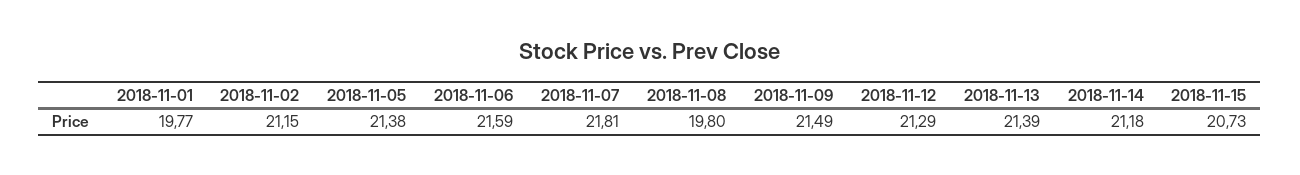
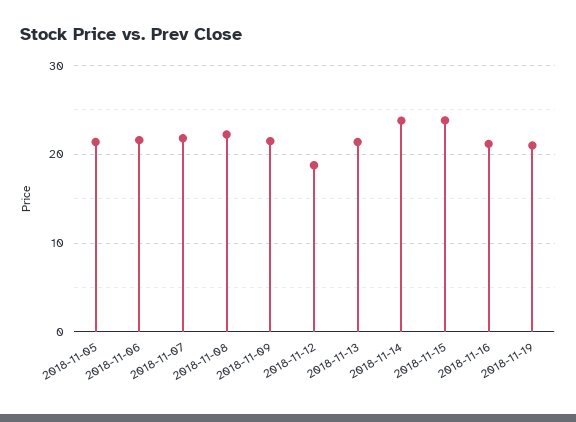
2018-11-01: 19.77 -> none
2018-11-02: 21.15 -> none
2018-11-08: 19.8 -> 22
2018-11-12: 21.29 -> 19
2018-11-14: 21.18 -> 24
2018-11-15: 20.73 -> 24
2018-11-16: none -> 21
2018-11-19: none -> 21

